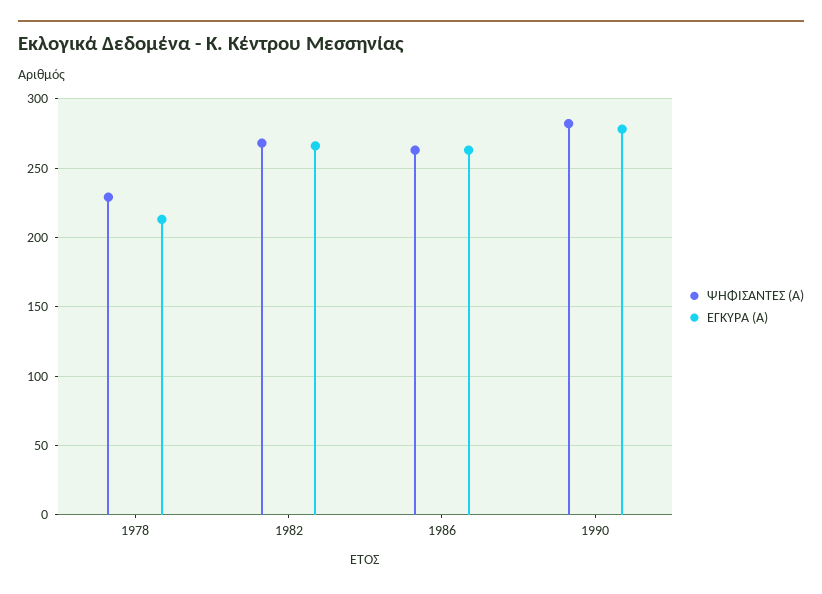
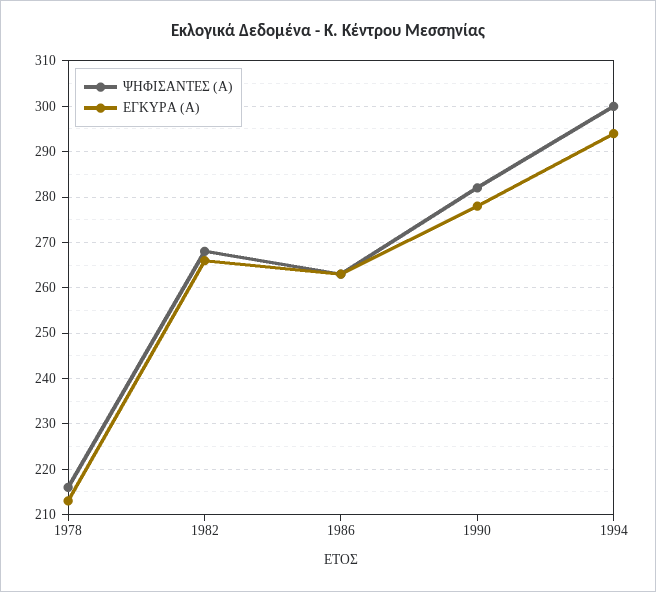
ΨΗΦΙΣΑΝΤΕΣ (Α), 1978: 230 -> 215
ΨΗΦΙΣΑΝΤΕΣ (Α), 1994: none -> 300
ΕΓΚΥΡΑ (Α), 1994: none -> 295

